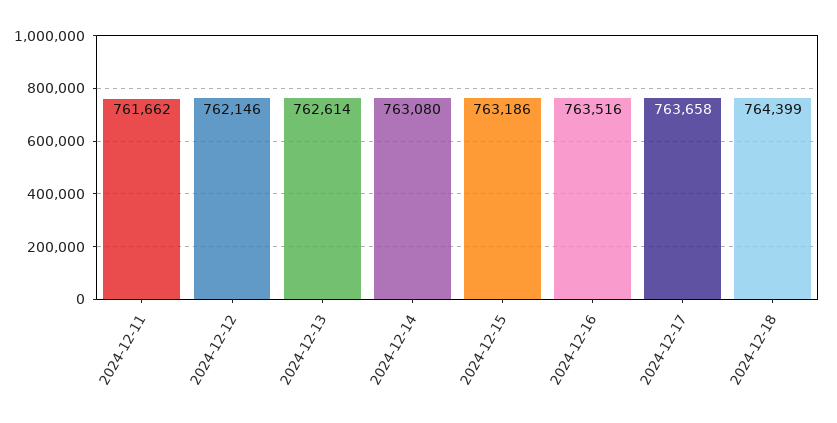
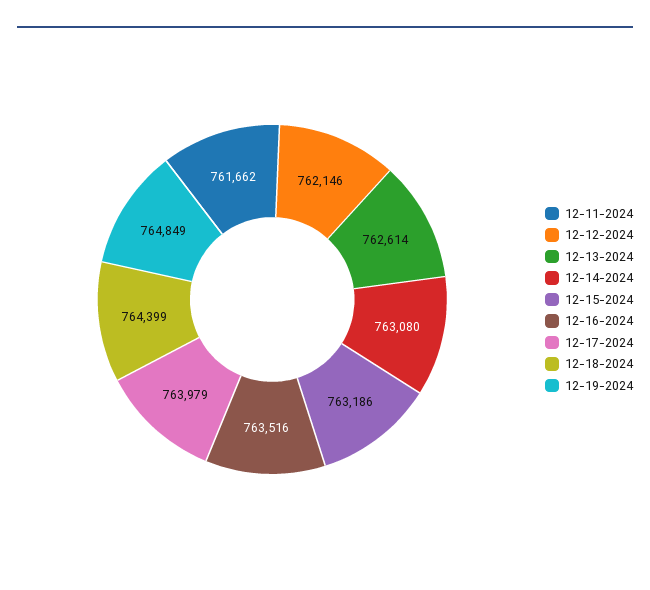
2024-12-17: 763658 -> 763979
12-19-2024: none -> 764849

